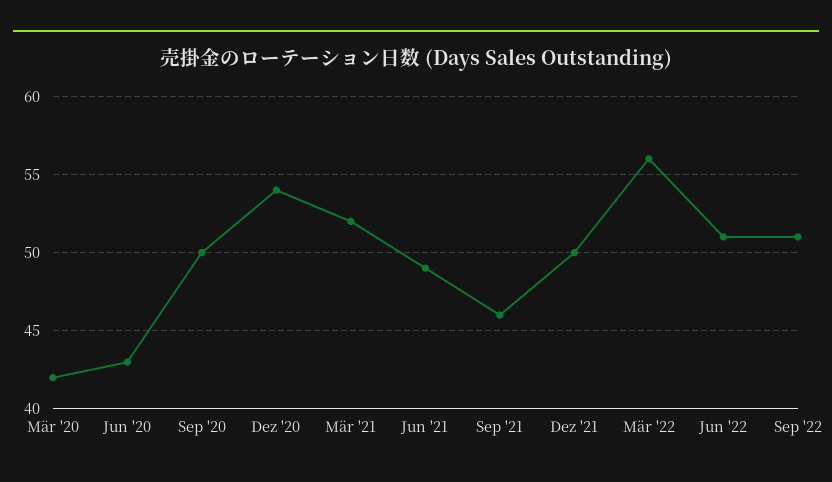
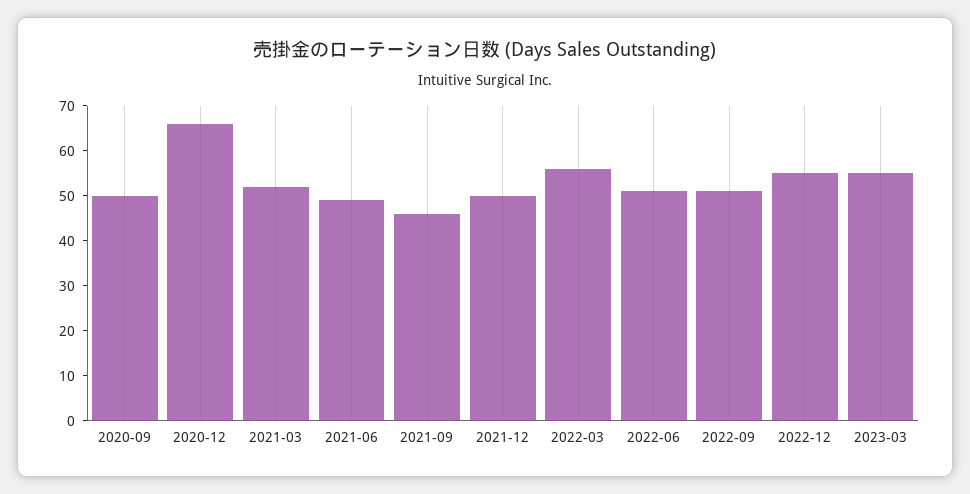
Mär '20: 42 -> none
Jun '20: 43 -> none
Dez '20: 54 -> 65
2022-12: none -> 55
2023-03: none -> 55

